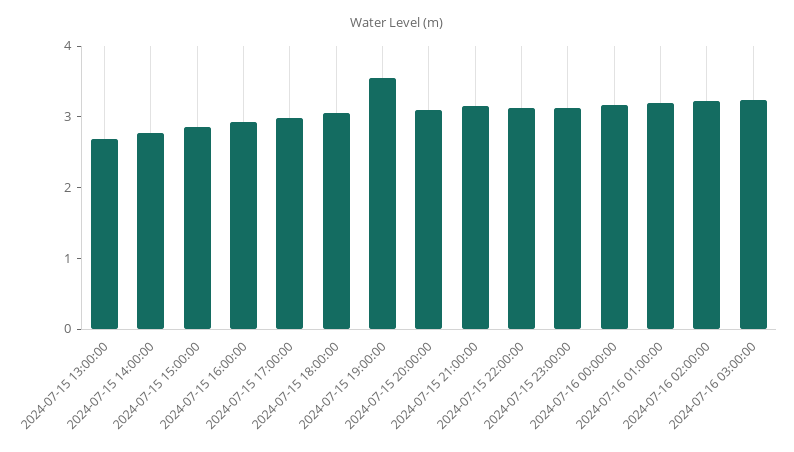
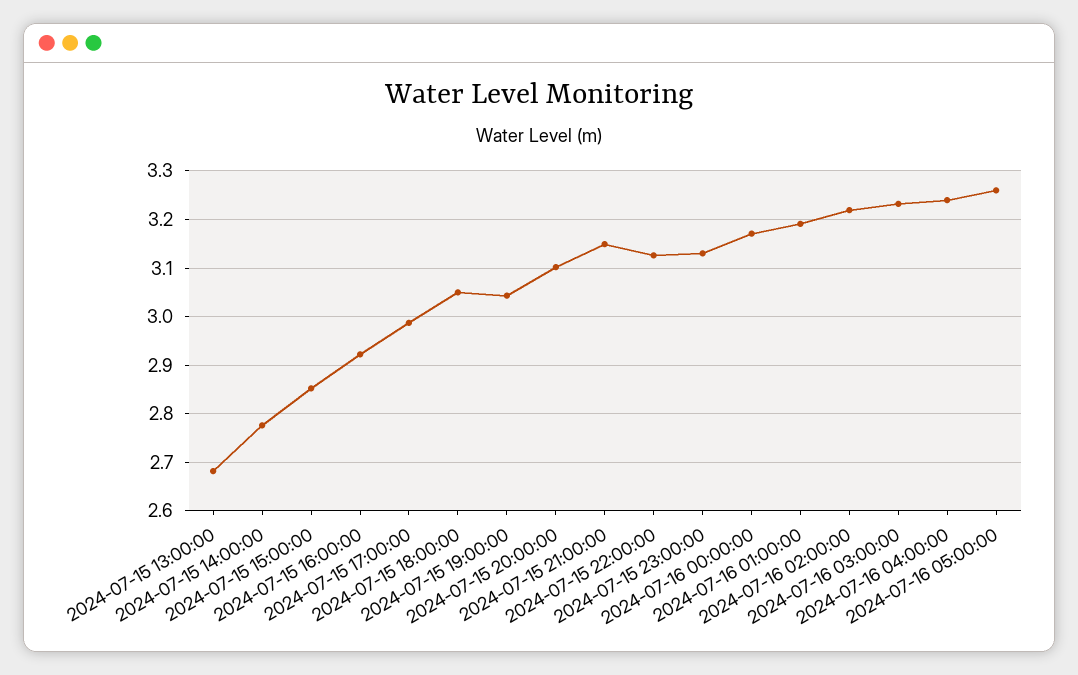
2024-07-15 19:00:00: 3.6 -> 3.04
2024-07-16 04:00:00: none -> 3.24
2024-07-16 05:00:00: none -> 3.26

